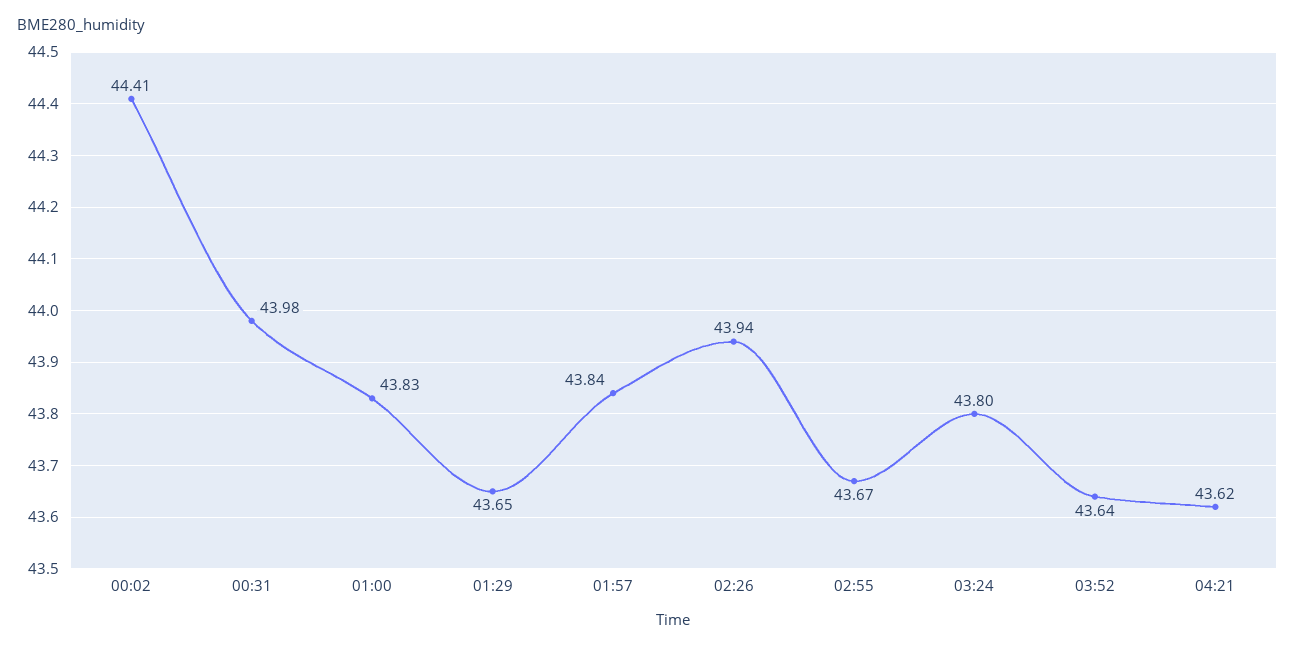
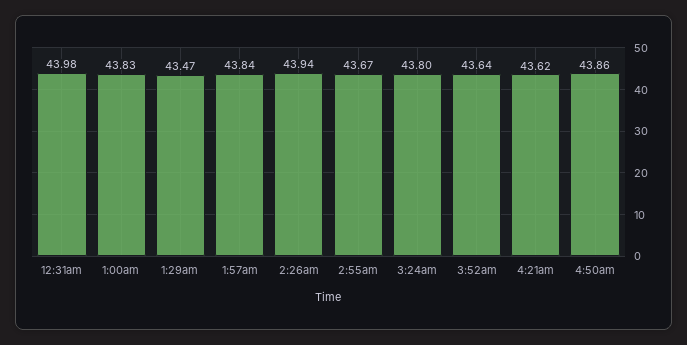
00:02: 44.41 -> none
01:29: 43.65 -> 43.47
4:50am: none -> 43.86

